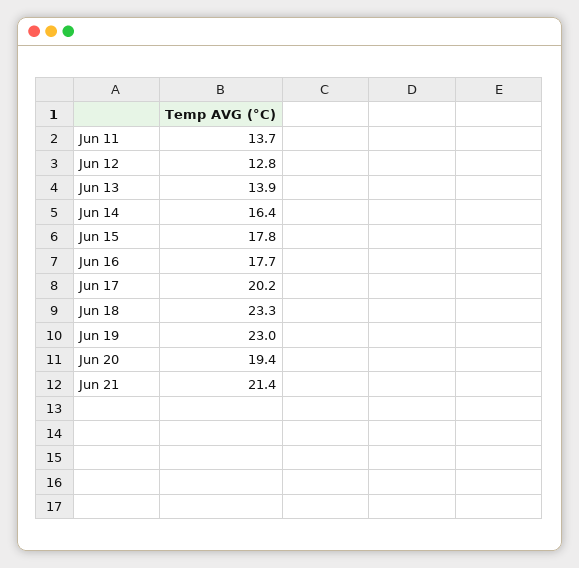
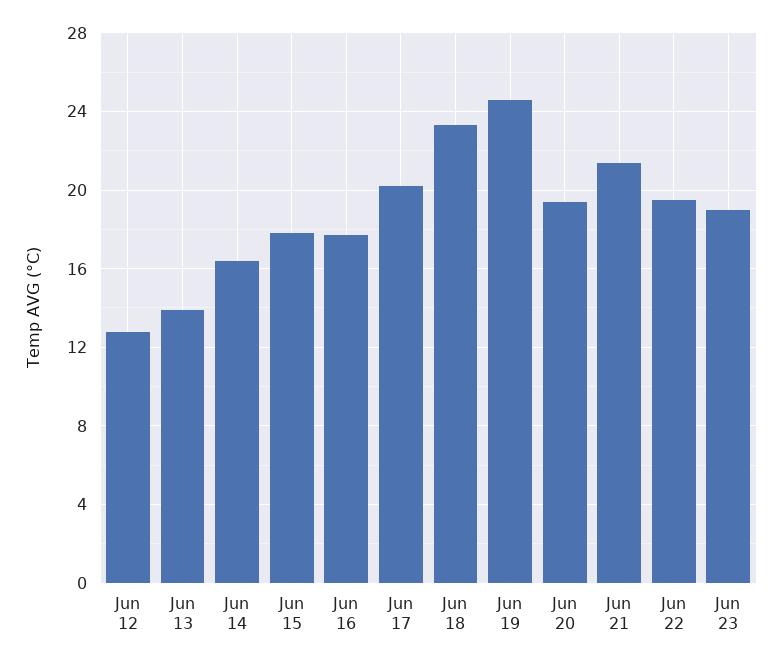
Jun 11: 13.7 -> none
Jun 19: 23 -> 24.5
Jun 22: none -> 19.5
Jun 23: none -> 19

